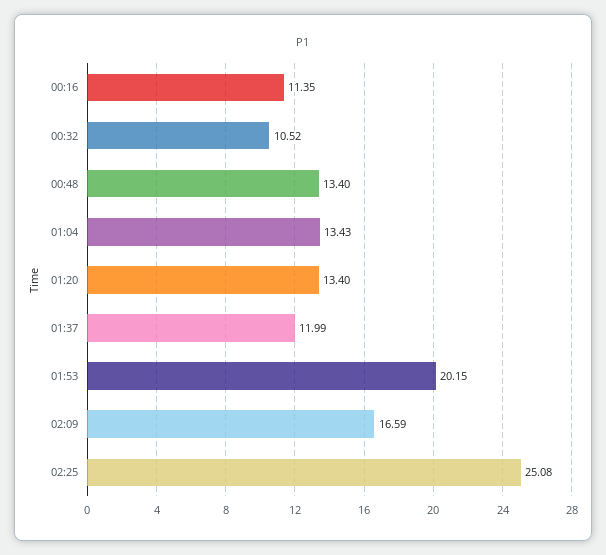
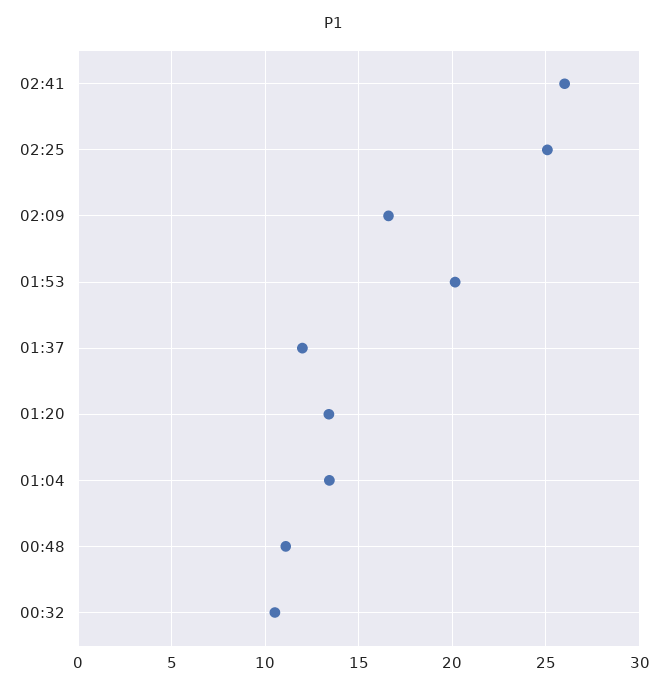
00:16: 11.35 -> none
00:48: 13.4 -> 11
02:41: none -> 26

